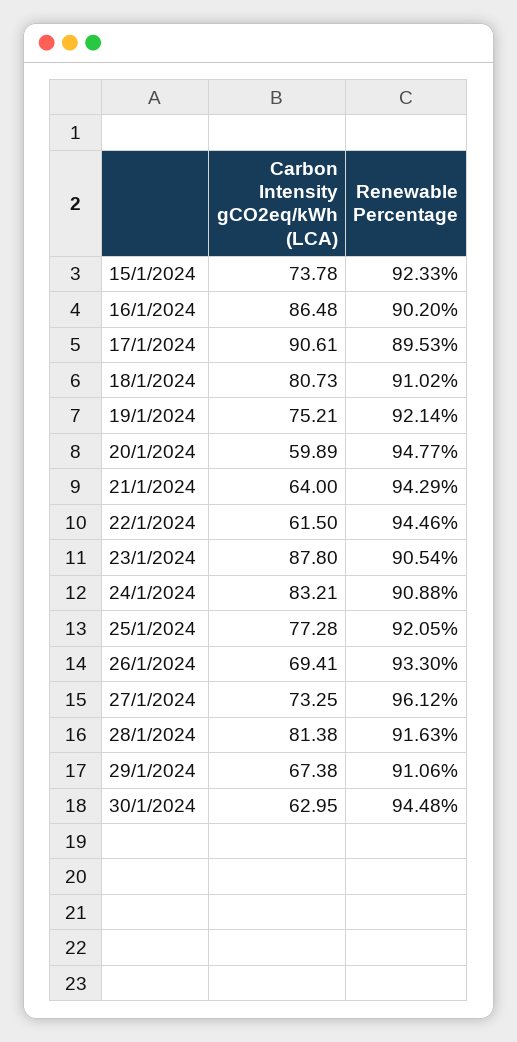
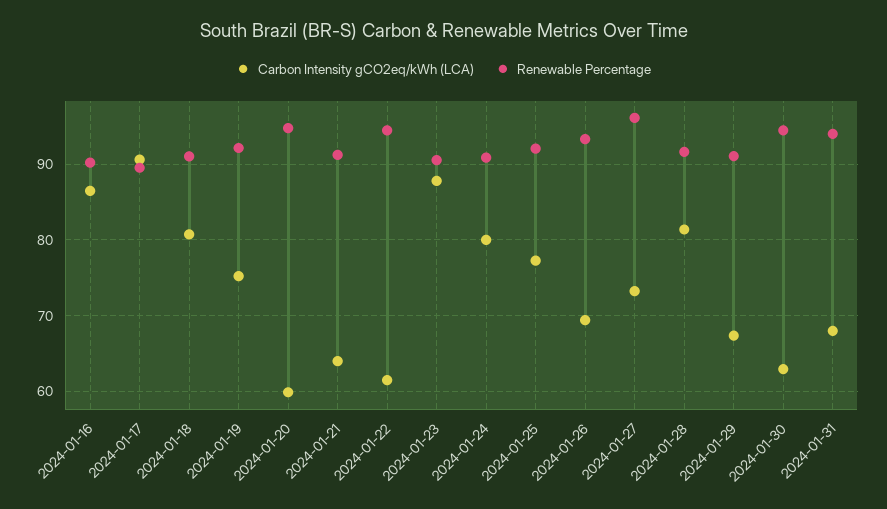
Carbon Intensity gCO2eq/kWh (LCA), 15/1/2024: 73.78 -> none
Renewable Percentage, 15/1/2024: 92.33 -> none
Renewable Percentage, 21/1/2024: 94.29 -> 91
Carbon Intensity gCO2eq/kWh (LCA), 24/1/2024: 83.21 -> 80
Carbon Intensity gCO2eq/kWh (LCA), 2024-01-31: none -> 68
Renewable Percentage, 2024-01-31: none -> 94

